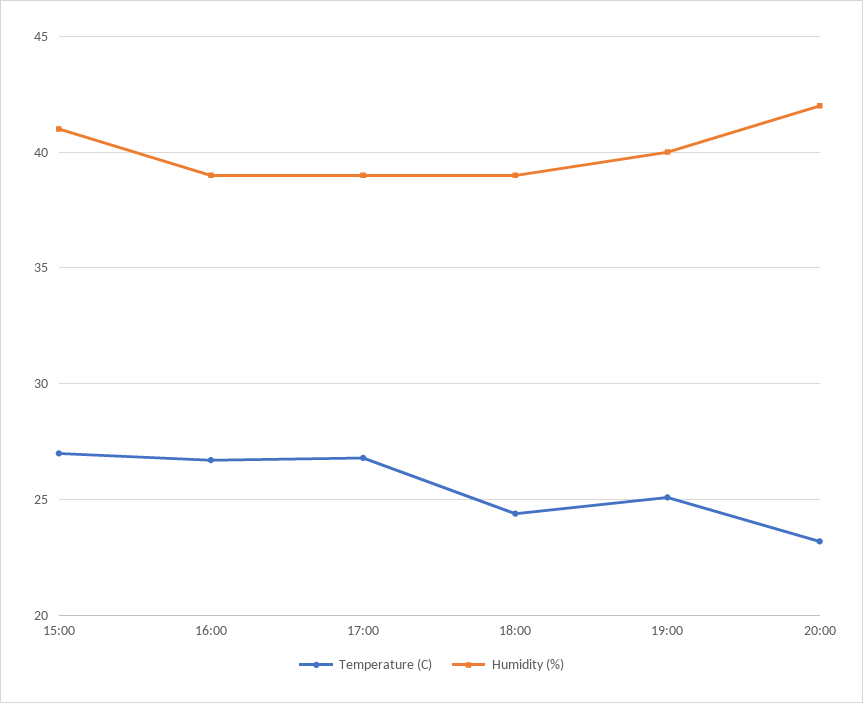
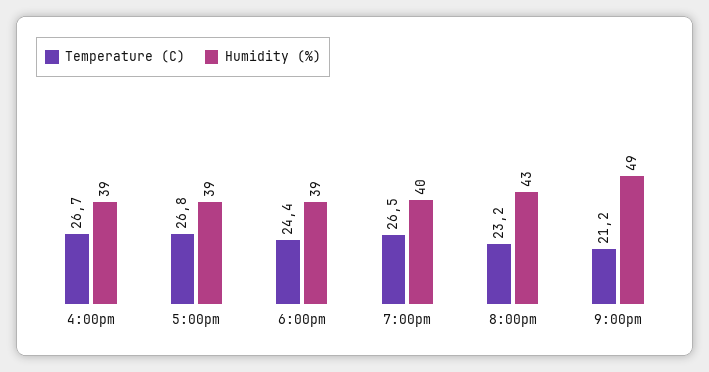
Temperature (C), 15:00: 27 -> none
Humidity (%), 15:00: 41 -> none
Temperature (C), 19:00: 25 -> 26.5
Humidity (%), 20:00: 42 -> 43
Temperature (C), 9:00pm: none -> 21.2
Humidity (%), 9:00pm: none -> 49

